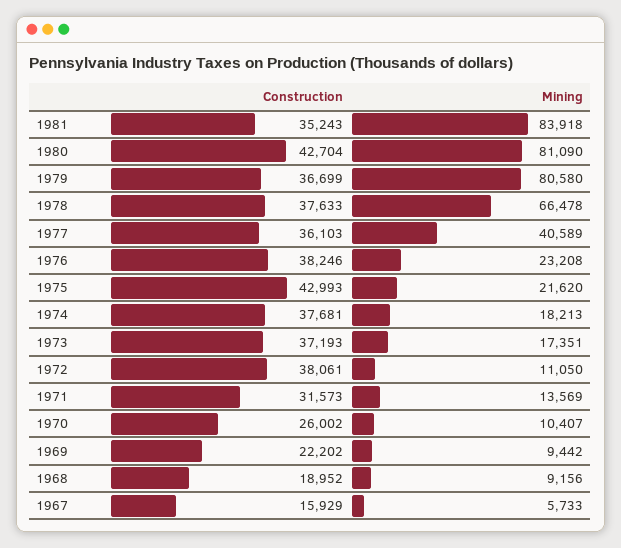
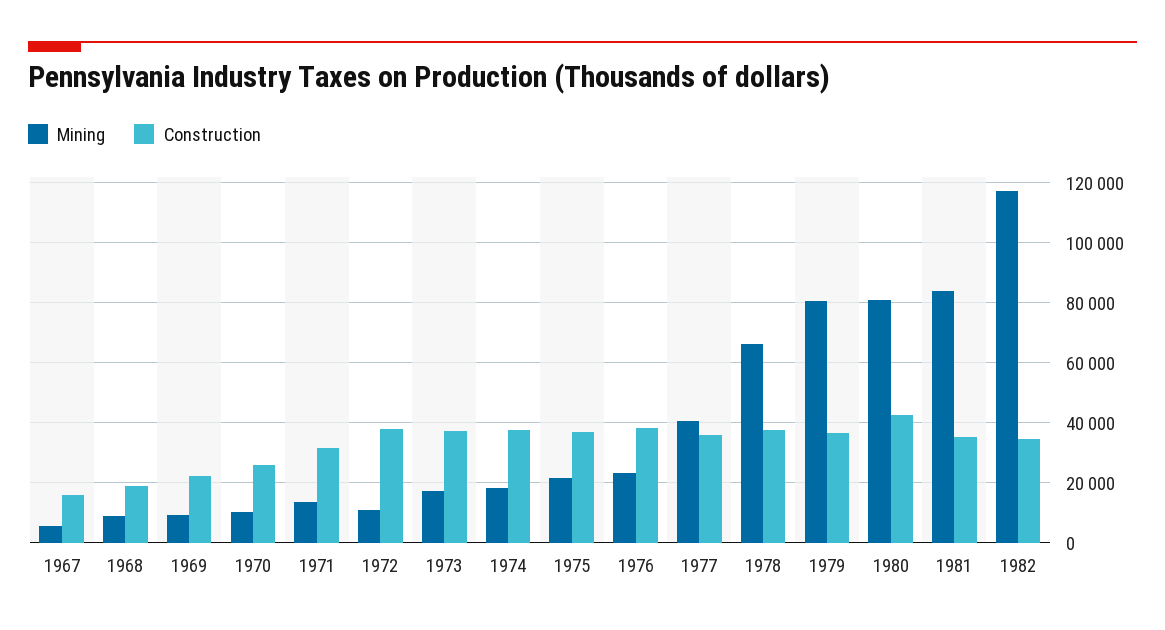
Construction, 1975: 42993 -> 37500
Mining, 1982: none -> 117500
Construction, 1982: none -> 35000

